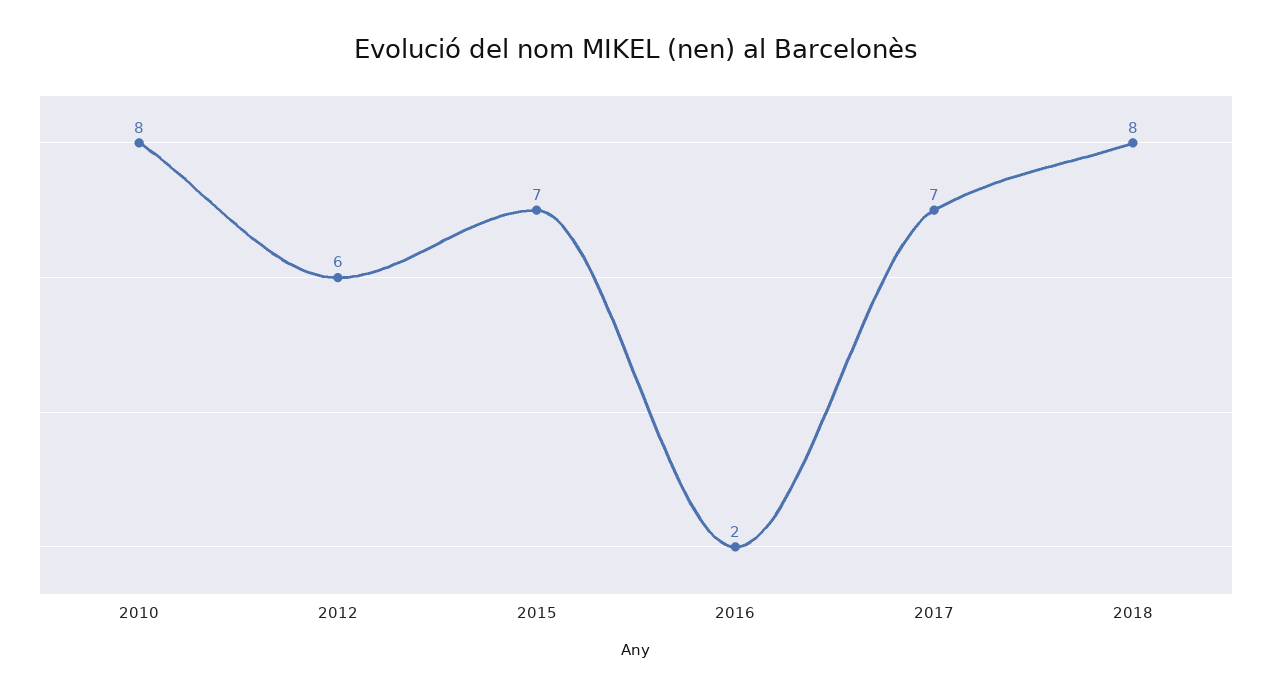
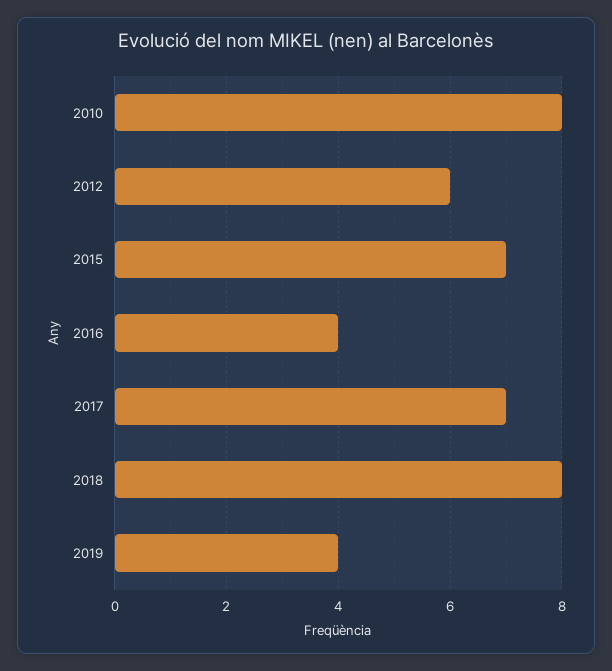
2016: 2 -> 4
2019: none -> 4

